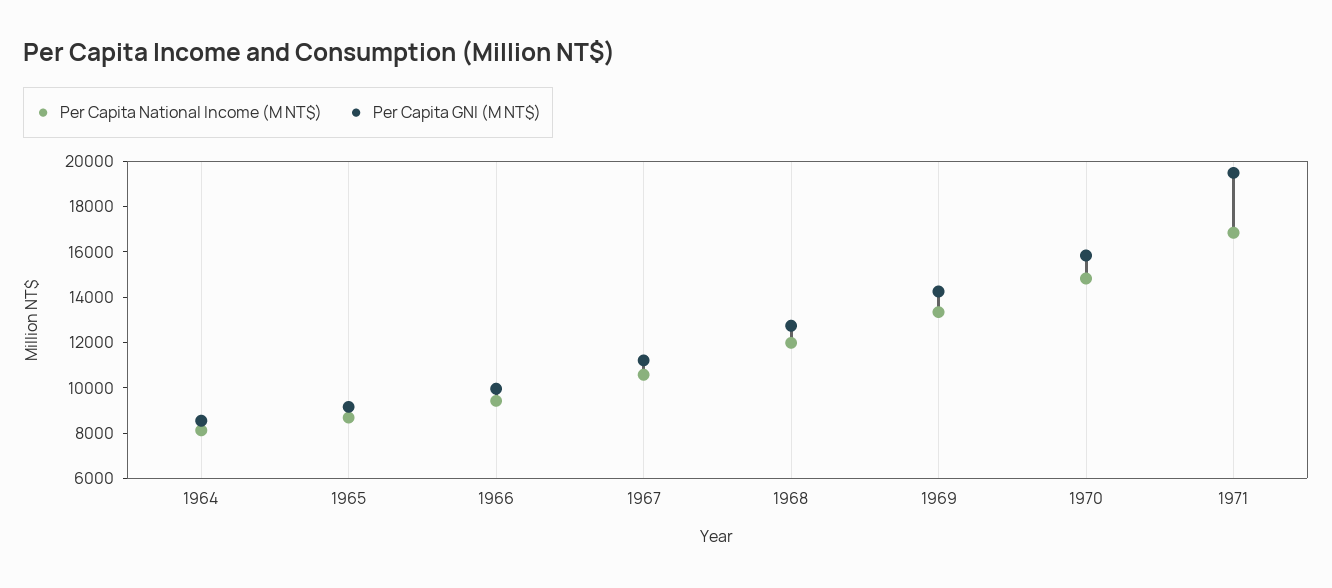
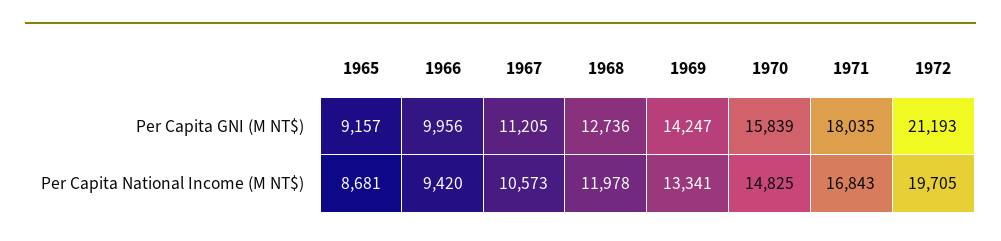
Per Capita National Income (M NT$), 1964: 8000 -> none
Per Capita GNI (M NT$), 1964: 8500 -> none
Per Capita GNI (M NT$), 1971: 19500 -> 18035
Per Capita GNI (M NT$), 1972: none -> 21193
Per Capita National Income (M NT$), 1972: none -> 19705

